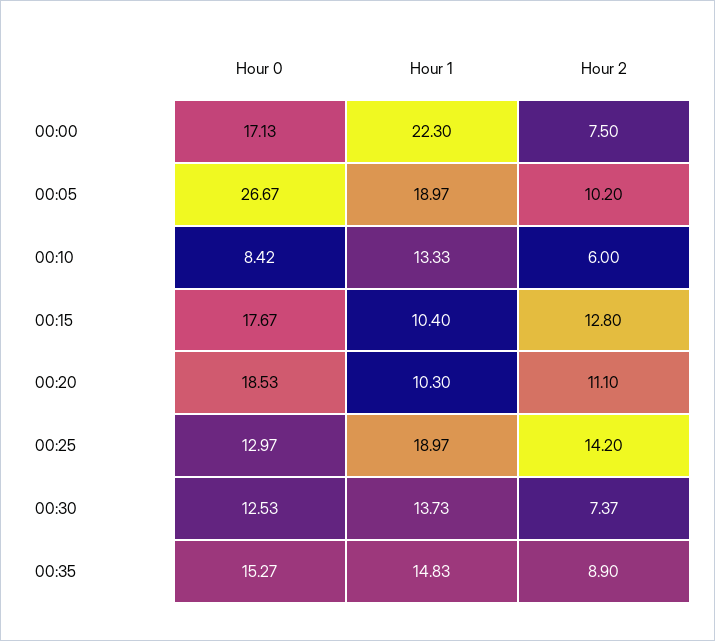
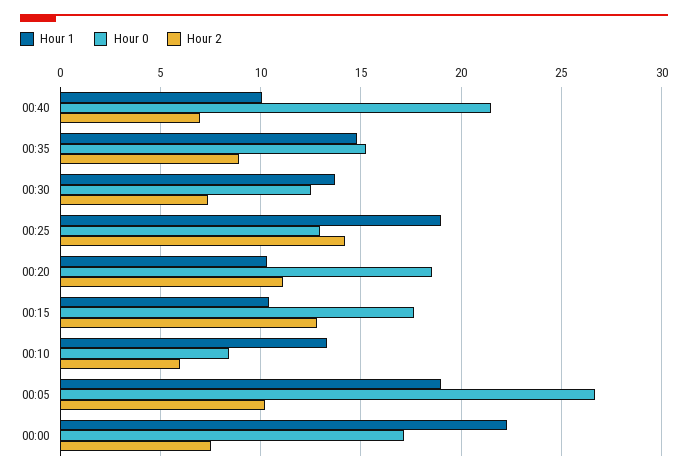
Hour 1, 00:40: none -> 10
Hour 0, 00:40: none -> 21.5
Hour 2, 00:40: none -> 7

